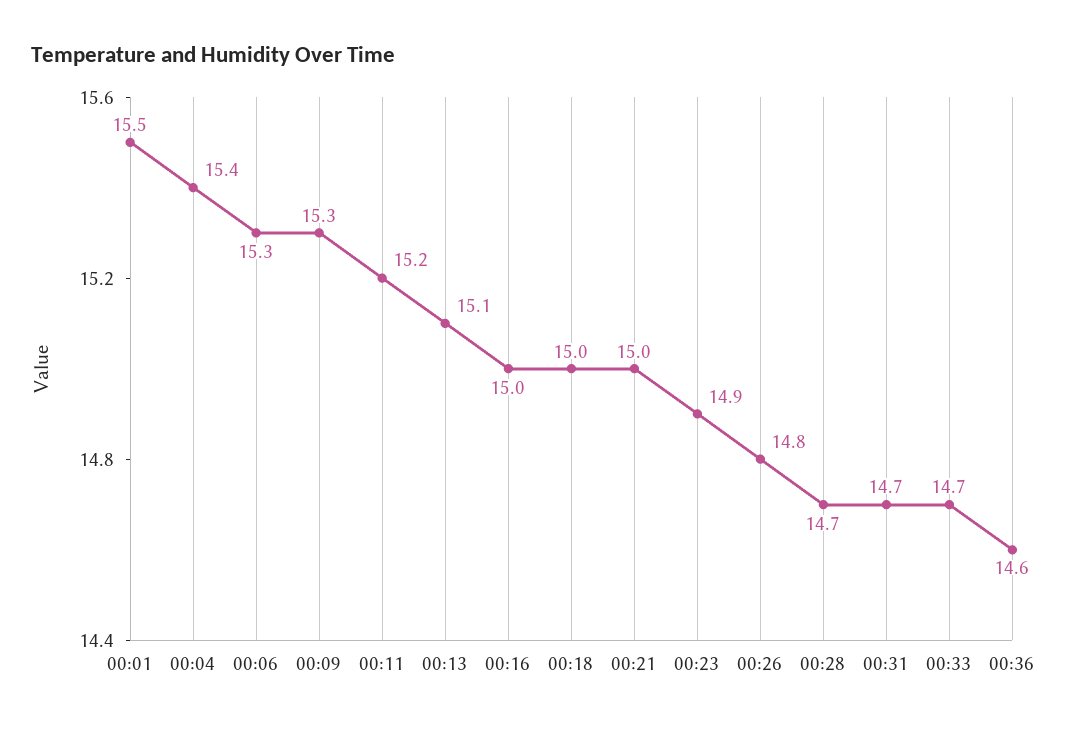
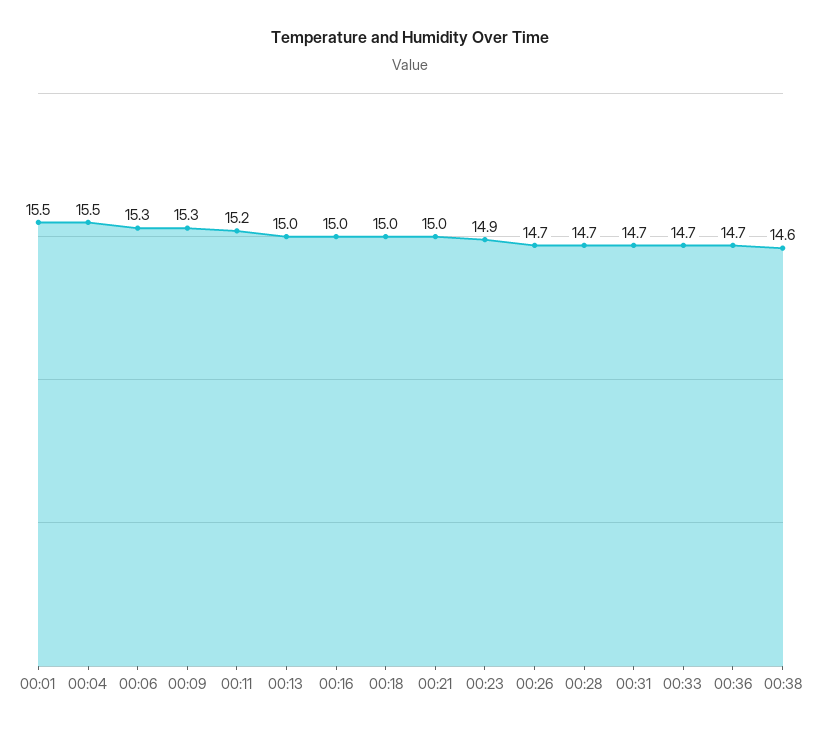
00:04: 15.4 -> 15.5
00:13: 15.1 -> 15
00:26: 14.8 -> 14.7
00:36: 14.6 -> 14.7
00:38: none -> 14.6

